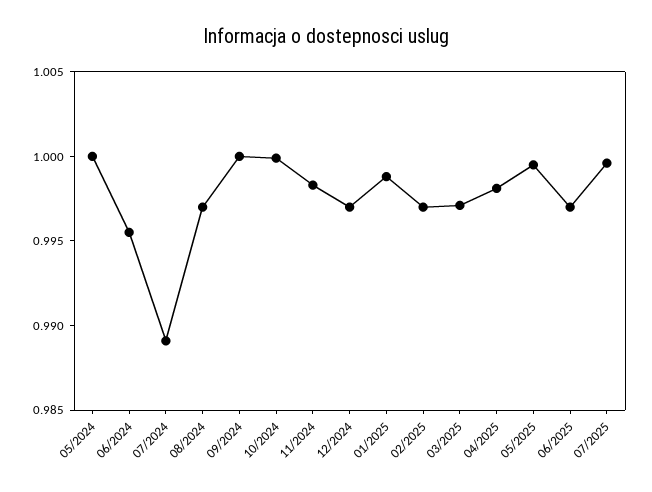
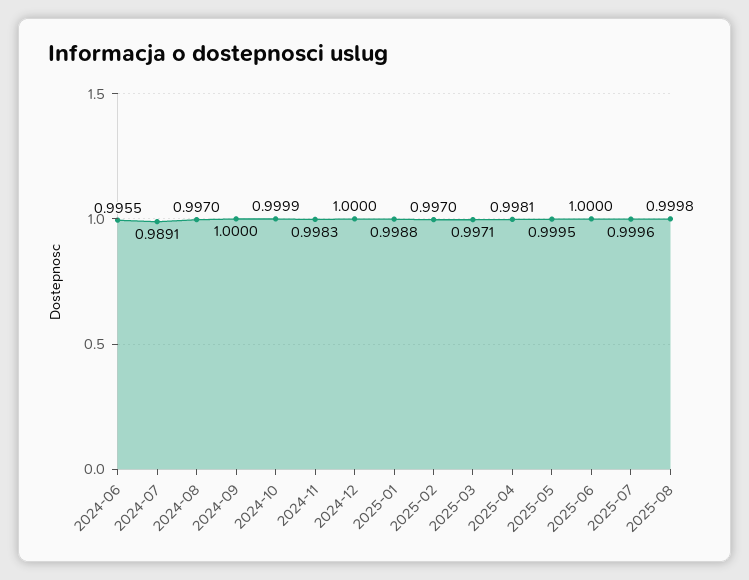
05/2024: 1 -> none
12/2024: 0.997 -> 1
06/2025: 0.997 -> 1
2025-08: none -> 0.9998

